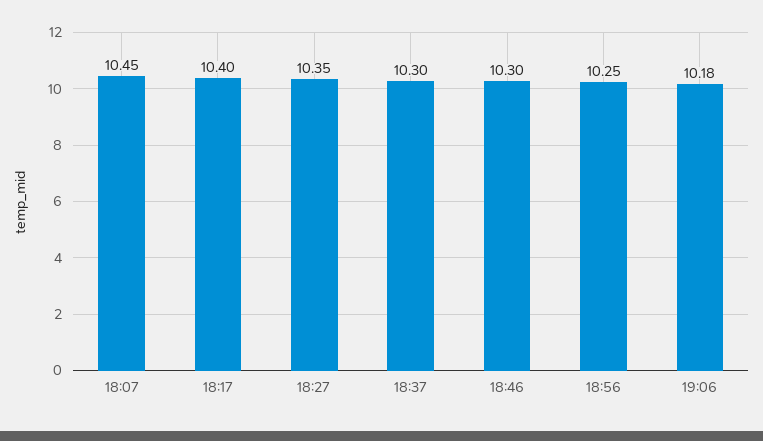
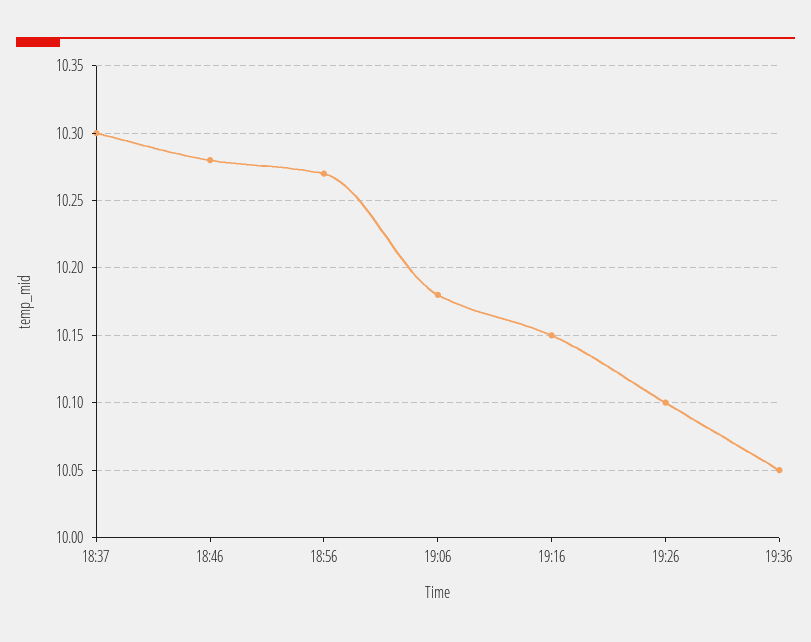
18:07: 10.45 -> none
18:17: 10.4 -> none
18:27: 10.35 -> none
18:46: 10.3 -> 10.28
18:56: 10.25 -> 10.27
19:16: none -> 10.15
19:26: none -> 10.1
19:36: none -> 10.05

